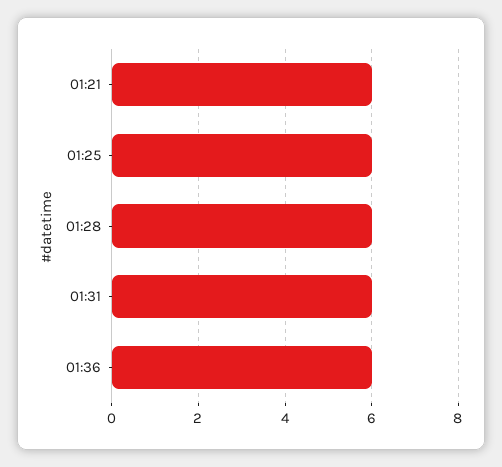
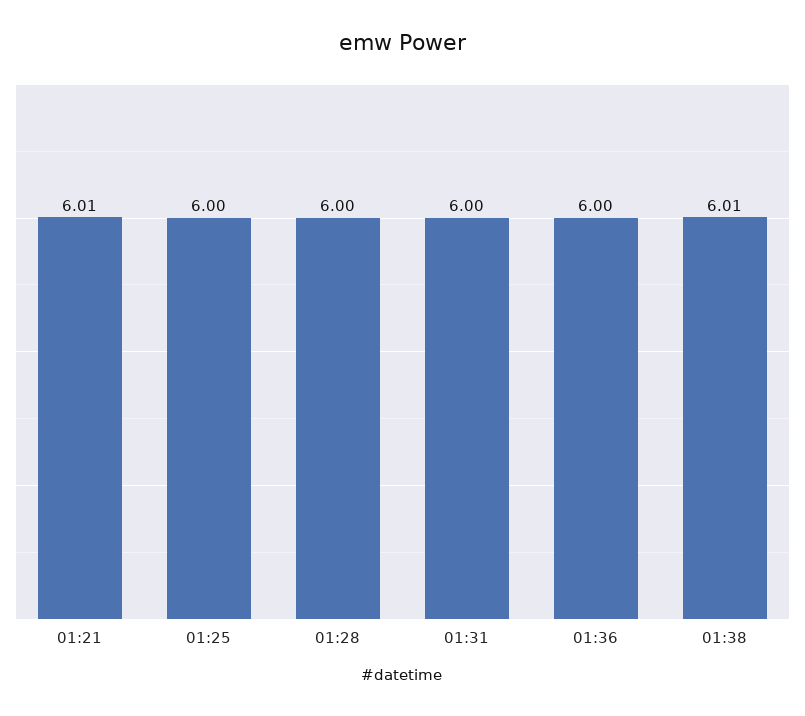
01:38: none -> 6.01

